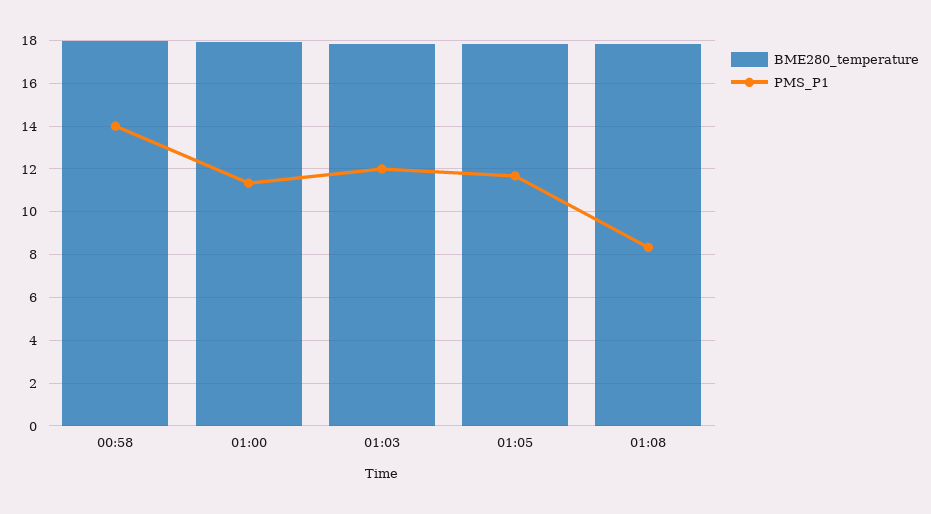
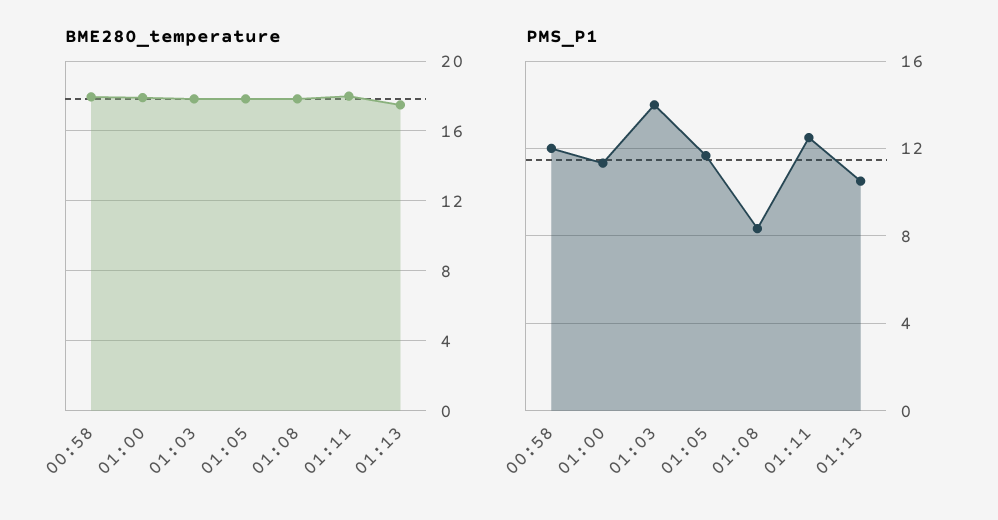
PMS_P1, 00:58: 14 -> 12
PMS_P1, 01:03: 12 -> 14
BME280_temperature, 01:11: none -> 18
BME280_temperature, 01:13: none -> 17.5
PMS_P1, 01:11: none -> 12.5
PMS_P1, 01:13: none -> 10.5

